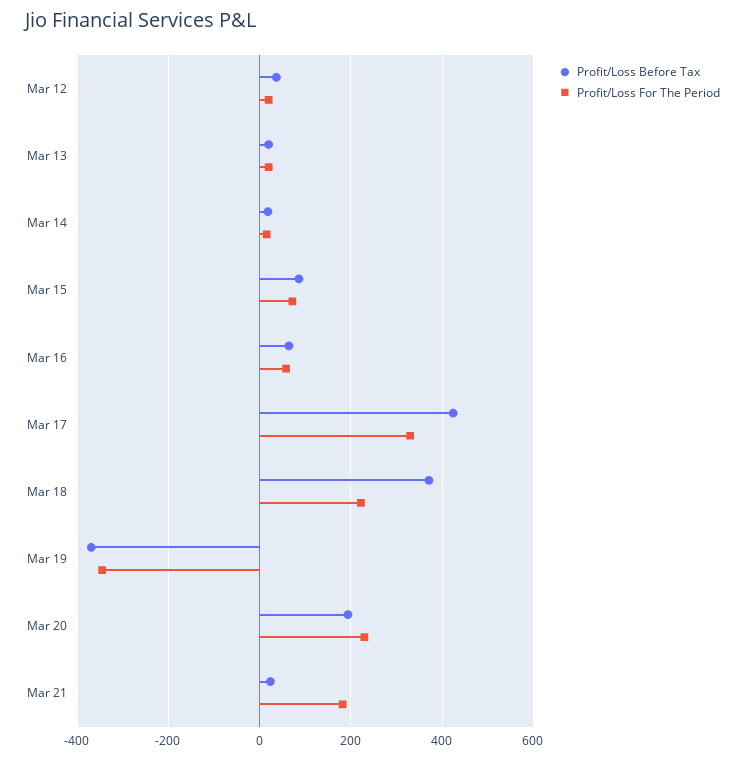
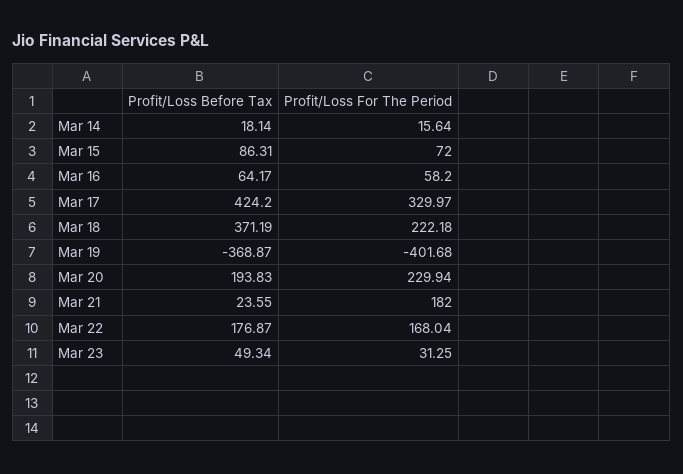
Profit/Loss Before Tax, Mar 12: 40 -> none
Profit/Loss For The Period, Mar 12: 20 -> none
Profit/Loss Before Tax, Mar 13: 20 -> none
Profit/Loss For The Period, Mar 13: 20 -> none
Profit/Loss For The Period, Mar 19: -340 -> -401.68
Profit/Loss Before Tax, Mar 22: none -> 176.87
Profit/Loss For The Period, Mar 22: none -> 168.04
Profit/Loss Before Tax, Mar 23: none -> 49.34
Profit/Loss For The Period, Mar 23: none -> 31.25

